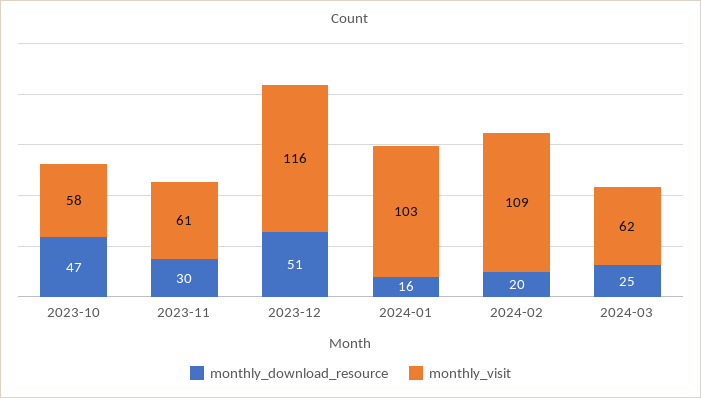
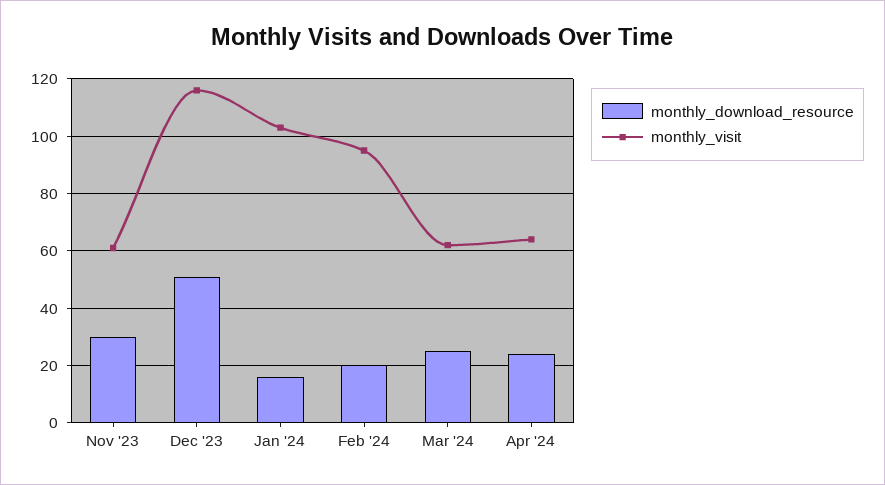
monthly_download_resource, 2023-10: 47 -> none
monthly_visit, 2023-10: 58 -> none
monthly_visit, 2024-02: 109 -> 95
monthly_download_resource, Apr '24: none -> 25
monthly_visit, Apr '24: none -> 65

